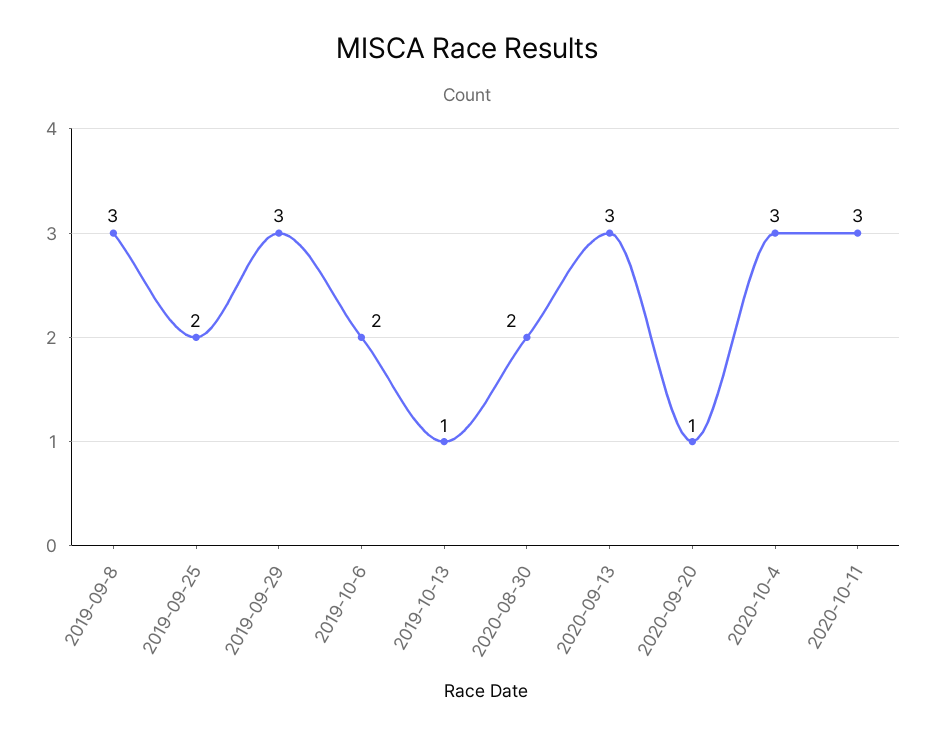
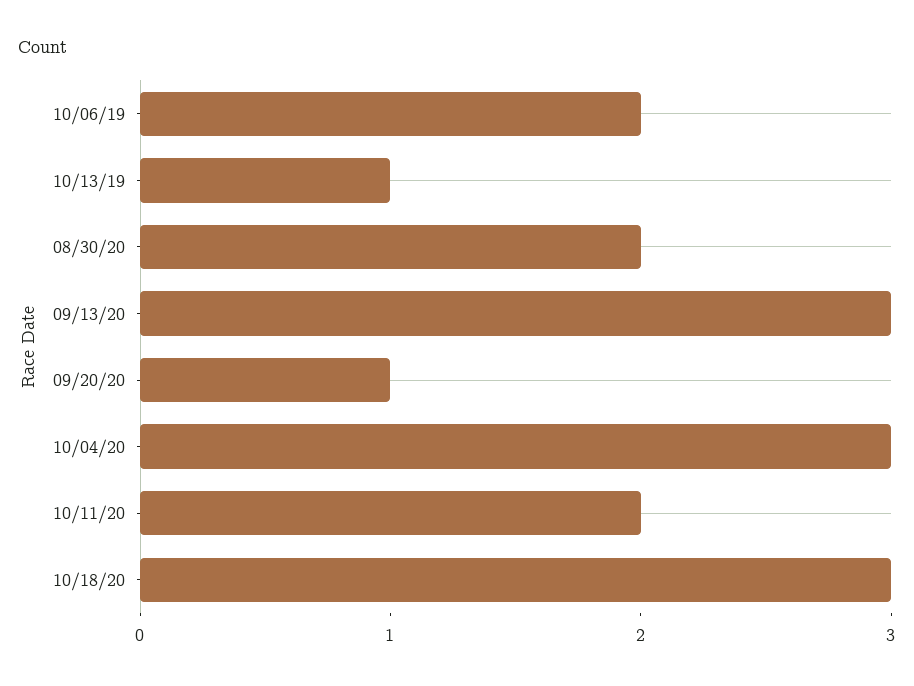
2019-09-8: 3 -> none
2019-09-25: 2 -> none
2019-09-29: 3 -> none
2020-10-11: 3 -> 2
10/18/20: none -> 3

